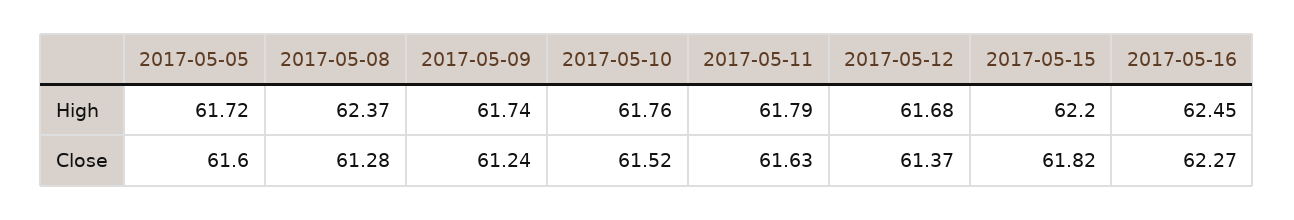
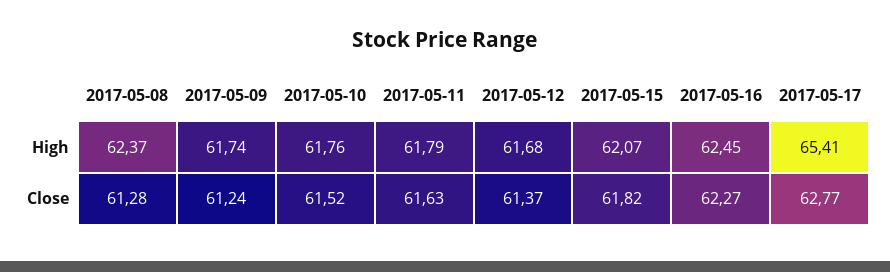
2017-05-05, High: 61.72 -> none
2017-05-15, High: 62.2 -> 62.07
2017-05-05, Close: 61.6 -> none
2017-05-17, High: none -> 65.41
2017-05-17, Close: none -> 62.77

